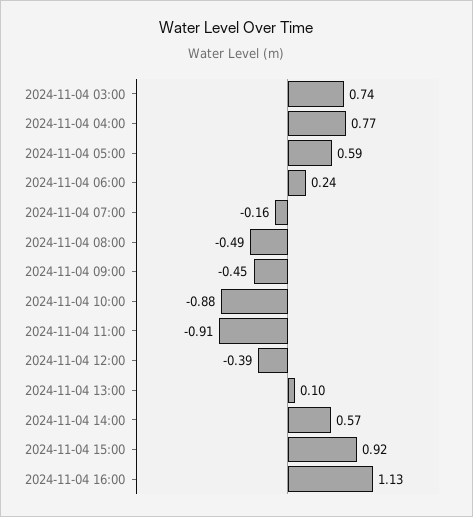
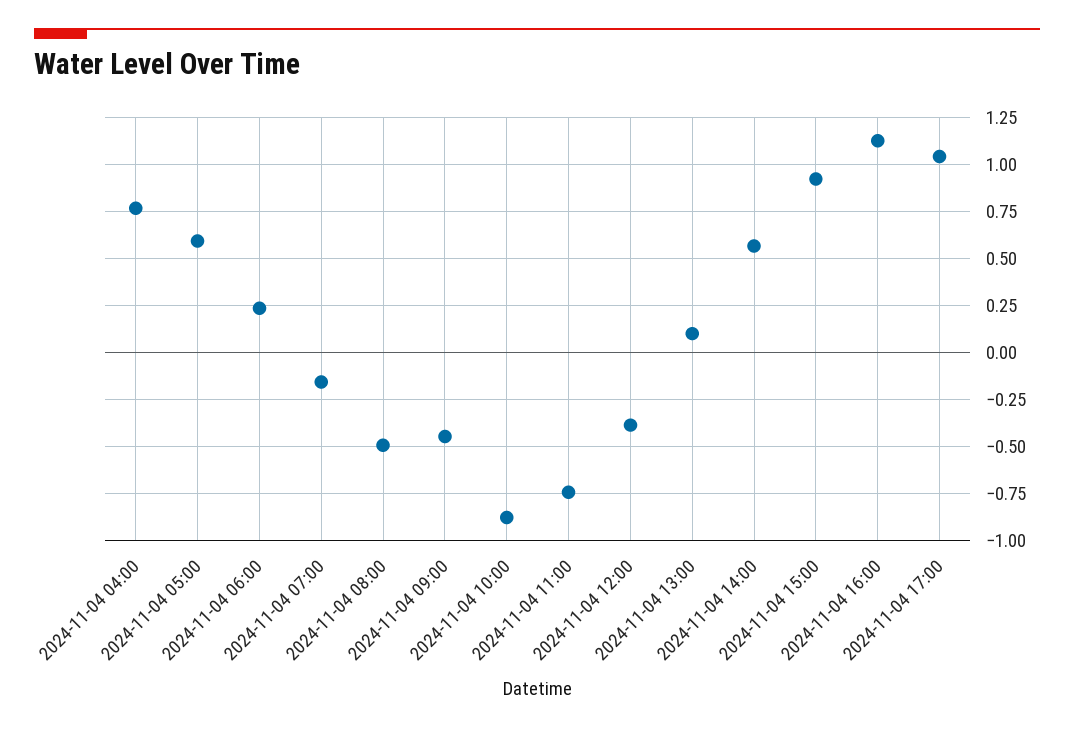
2024-11-04 03:00: 0.74 -> none
2024-11-04 11:00: -0.91 -> -0.75
2024-11-04 17:00: none -> 1.05

